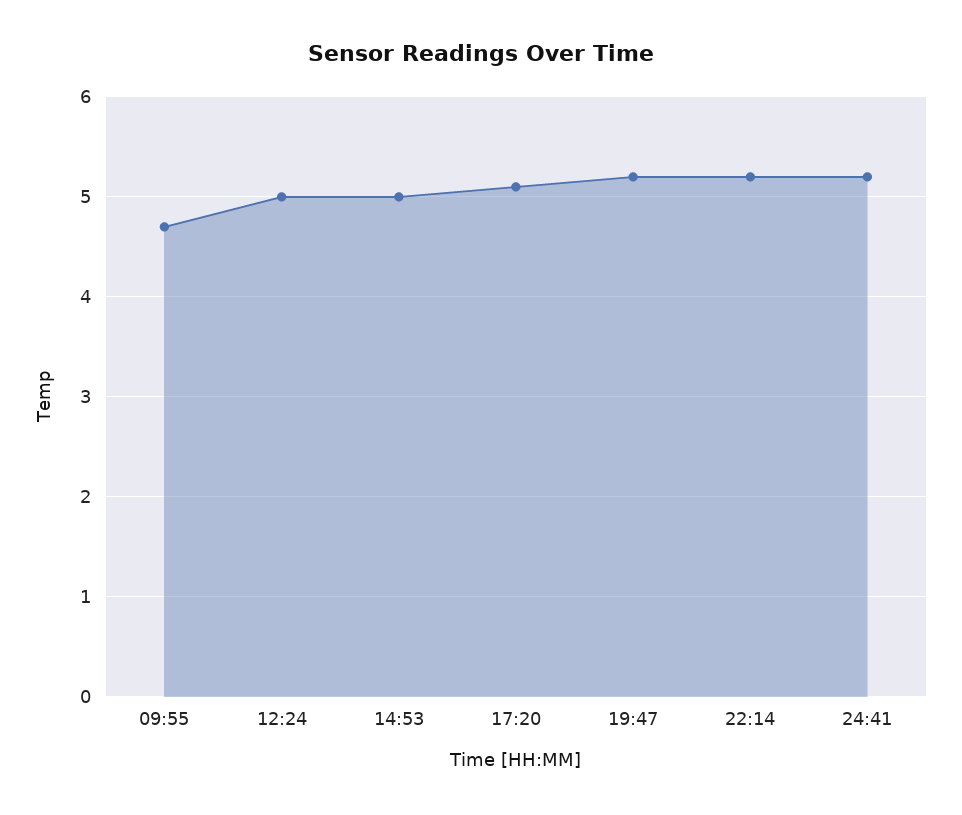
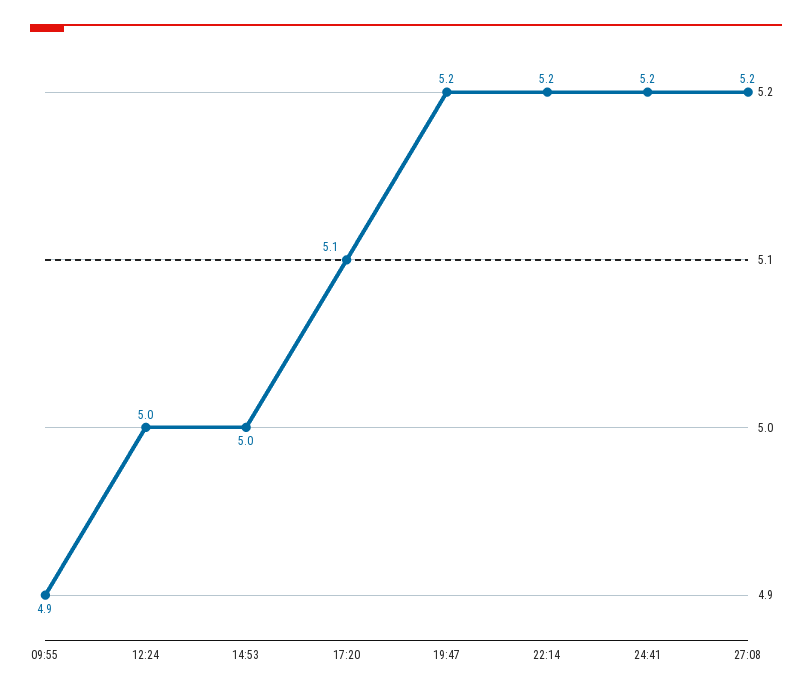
09:55: 4.7 -> 4.9
27:08: none -> 5.2

